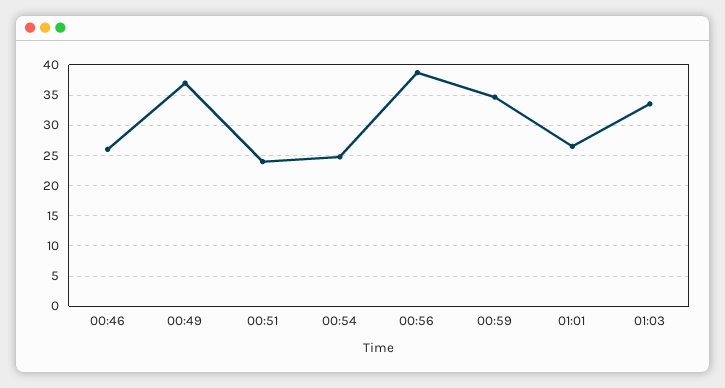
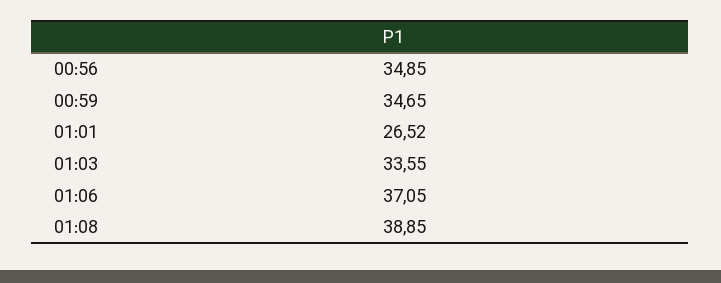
00:46: 26 -> none
00:49: 37 -> none
00:51: 24 -> none
00:54: 25 -> none
00:56: 39 -> 34.85
01:06: none -> 37.05
01:08: none -> 38.85

